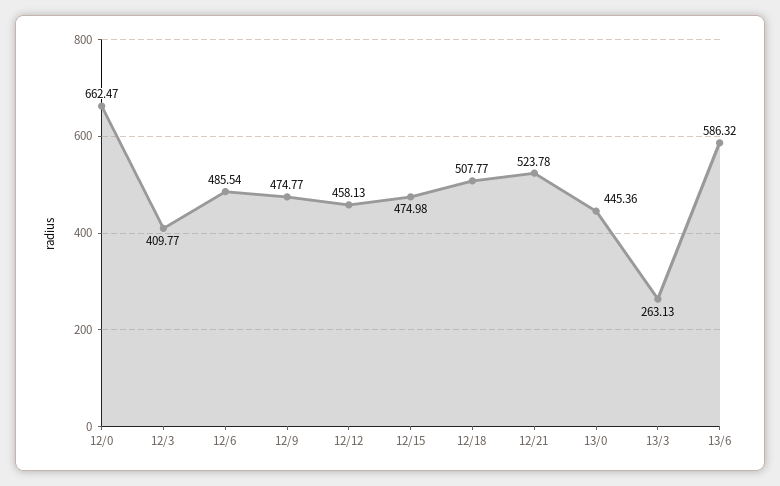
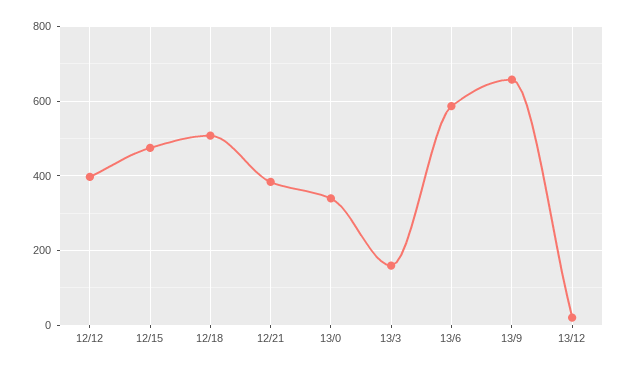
12/0: 662.47 -> none
12/3: 409.77 -> none
12/6: 485.54 -> none
12/9: 474.77 -> none
12/12: 458.13 -> 400
12/21: 523.78 -> 380
13/0: 445.36 -> 340
13/3: 263.13 -> 160
13/9: none -> 660
13/12: none -> 20

